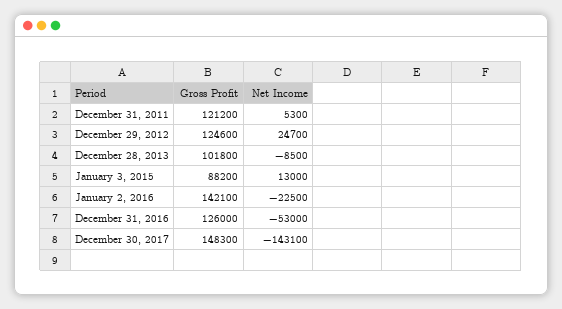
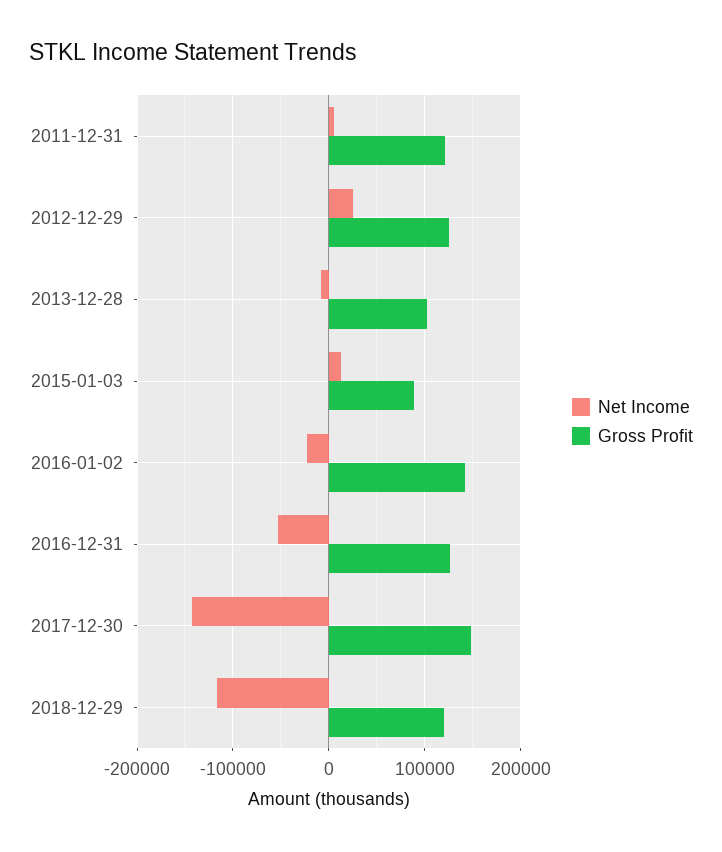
Net Income, 2018-12-29: none -> -120000
Gross Profit, 2018-12-29: none -> 120000

